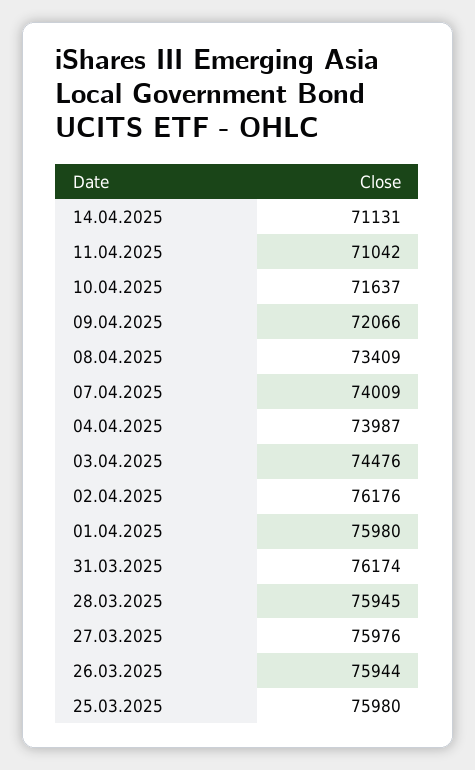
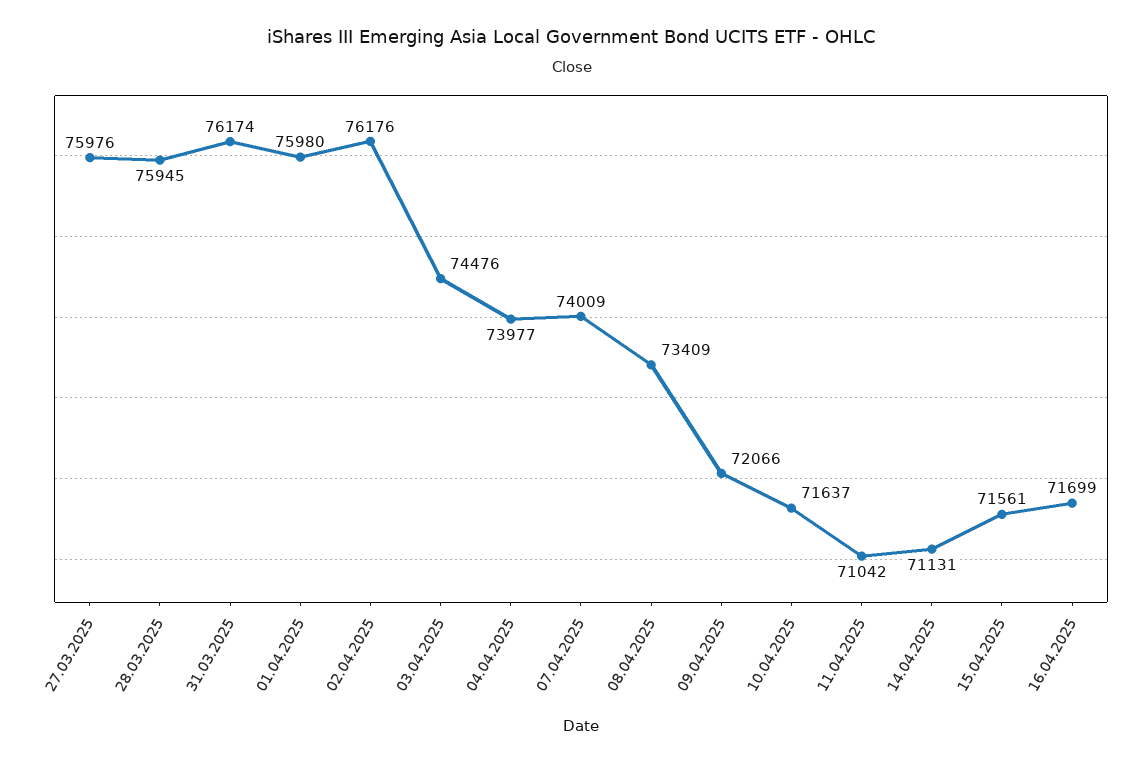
04.04.2025: 73987 -> 73977
26.03.2025: 75944 -> none
25.03.2025: 75980 -> none
15.04.2025: none -> 71561
16.04.2025: none -> 71699

